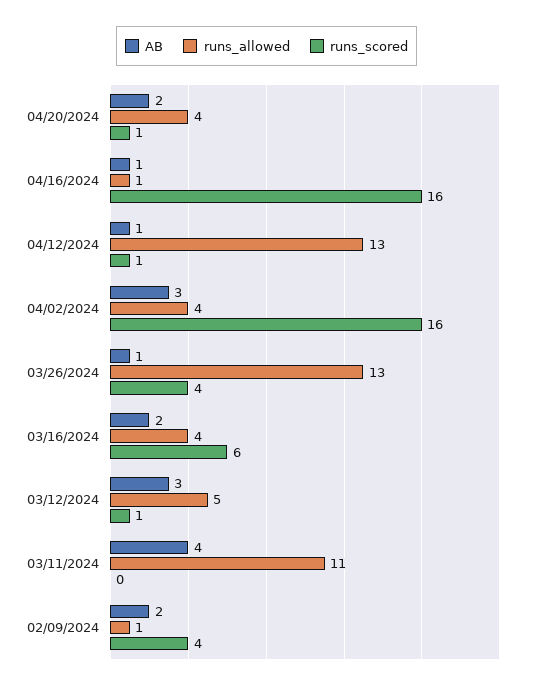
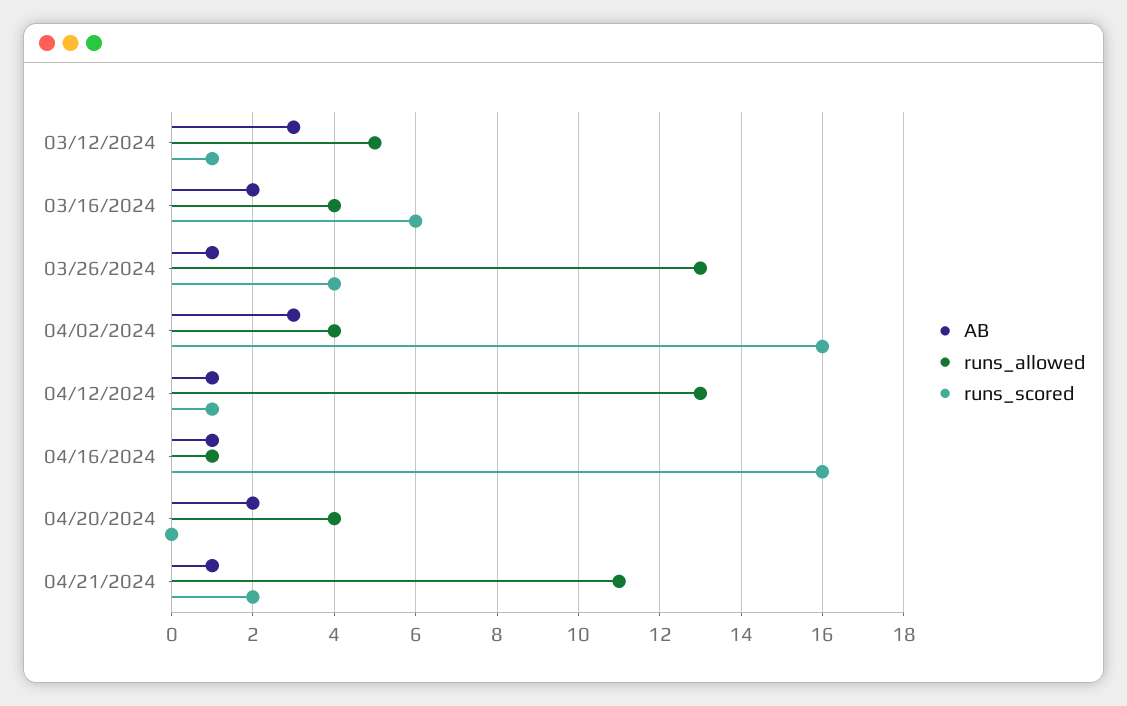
runs_scored, 04/20/2024: 1 -> 0
AB, 03/11/2024: 4 -> none
runs_allowed, 03/11/2024: 11 -> none
runs_scored, 03/11/2024: 0 -> none
AB, 02/09/2024: 2 -> none
runs_allowed, 02/09/2024: 1 -> none
runs_scored, 02/09/2024: 4 -> none
AB, 04/21/2024: none -> 1
runs_allowed, 04/21/2024: none -> 11
runs_scored, 04/21/2024: none -> 2

